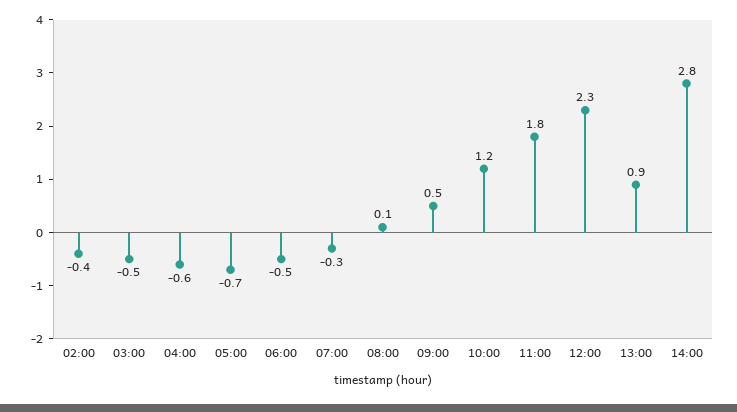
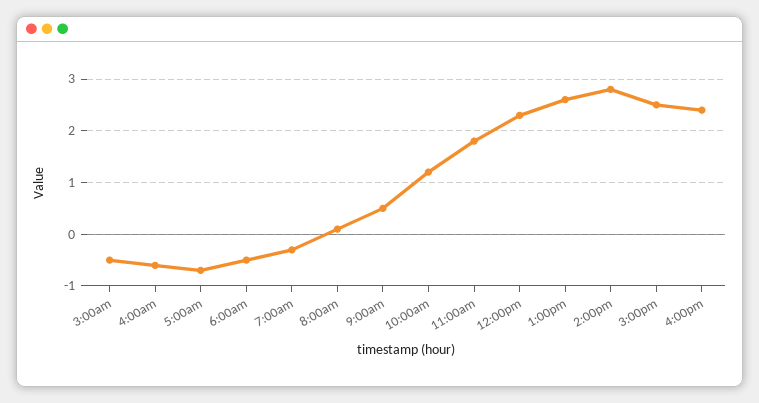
02:00: -0.4 -> none
13:00: 0.9 -> 2.5
3:00pm: none -> 2.5
4:00pm: none -> 2.5

